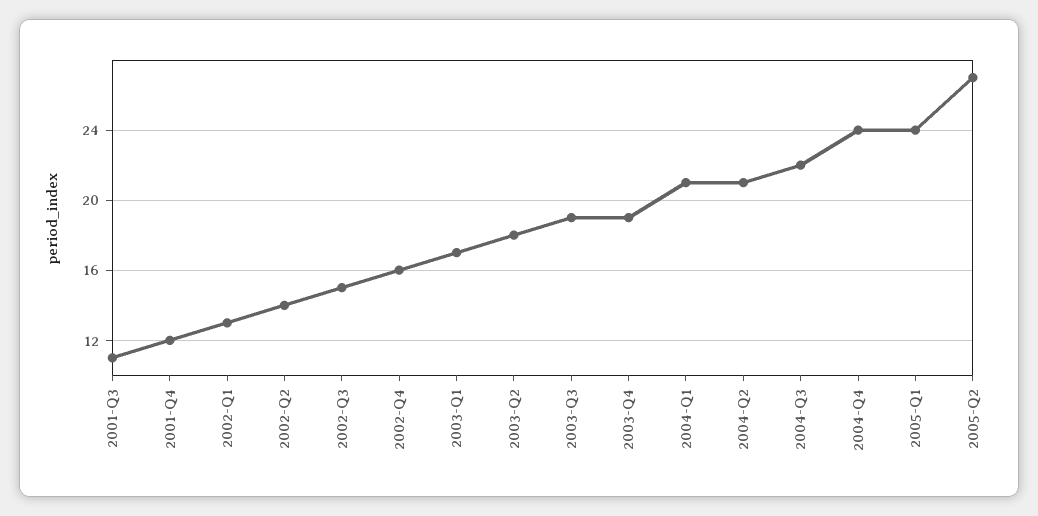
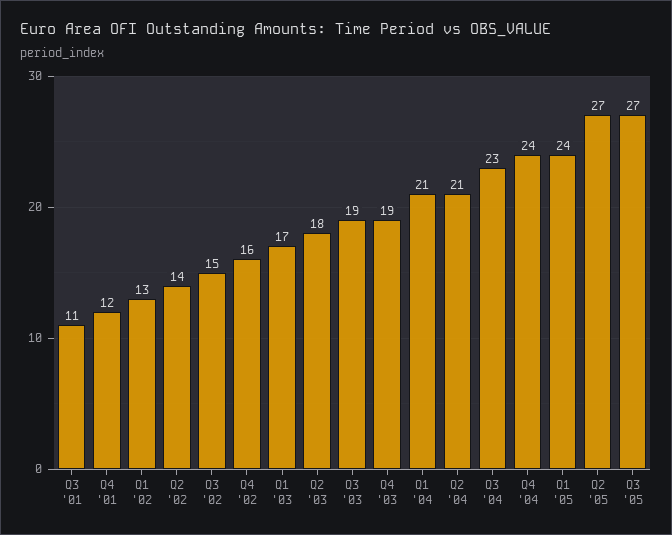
2004-Q3: 22 -> 23
Q3 '05: none -> 27

